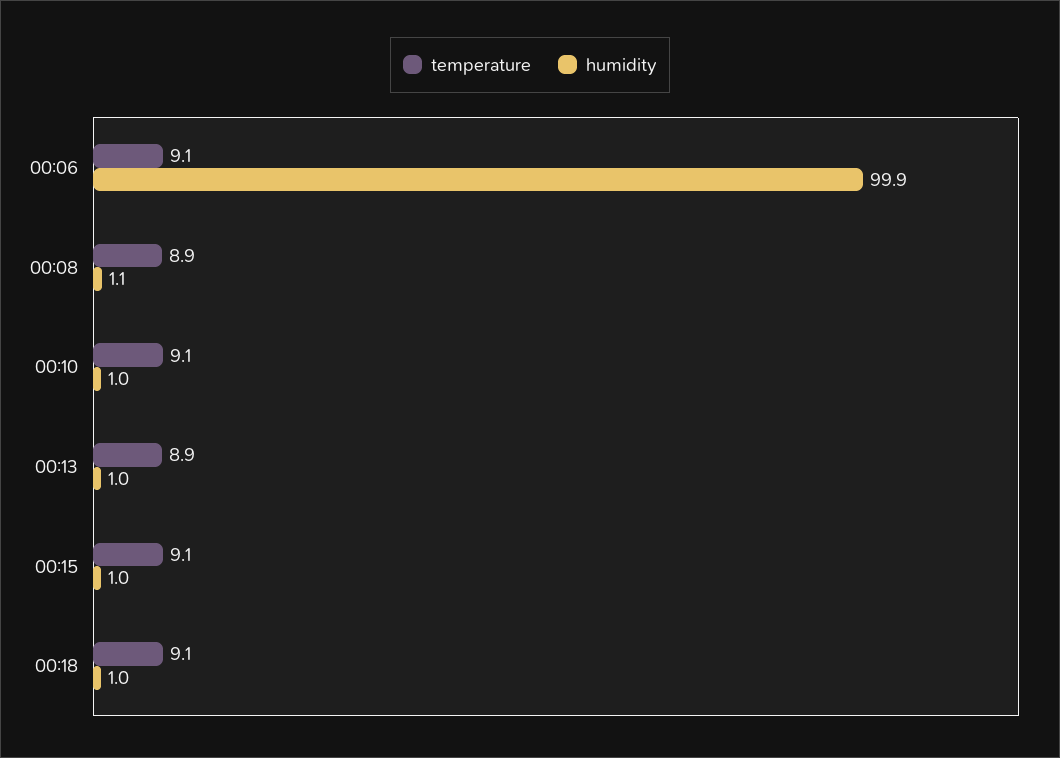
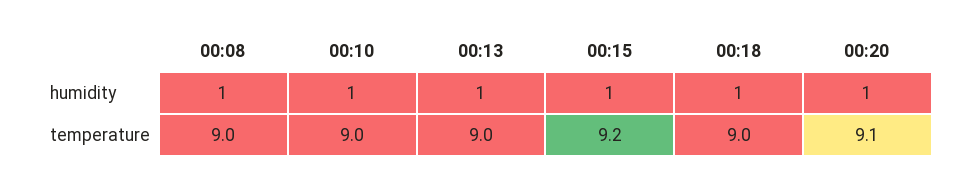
temperature, 00:06: 9.1 -> none
humidity, 00:06: 99.9 -> none
temperature, 00:08: 8.9 -> 9
humidity, 00:08: 1.1 -> 1
temperature, 00:10: 9.1 -> 9
temperature, 00:13: 8.9 -> 9
temperature, 00:15: 9.1 -> 9.2
temperature, 00:18: 9.1 -> 9
humidity, 00:20: none -> 1
temperature, 00:20: none -> 9.1

